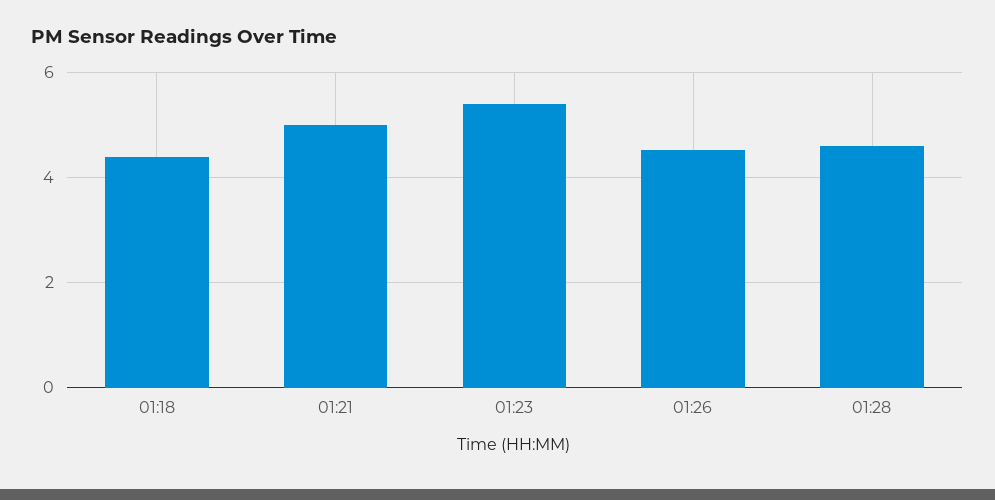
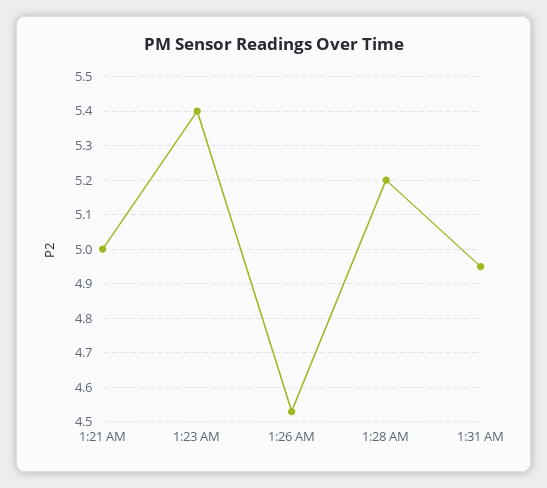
01:18: 4.4 -> none
01:28: 4.6 -> 5.2
1:31 AM: none -> 4.95

